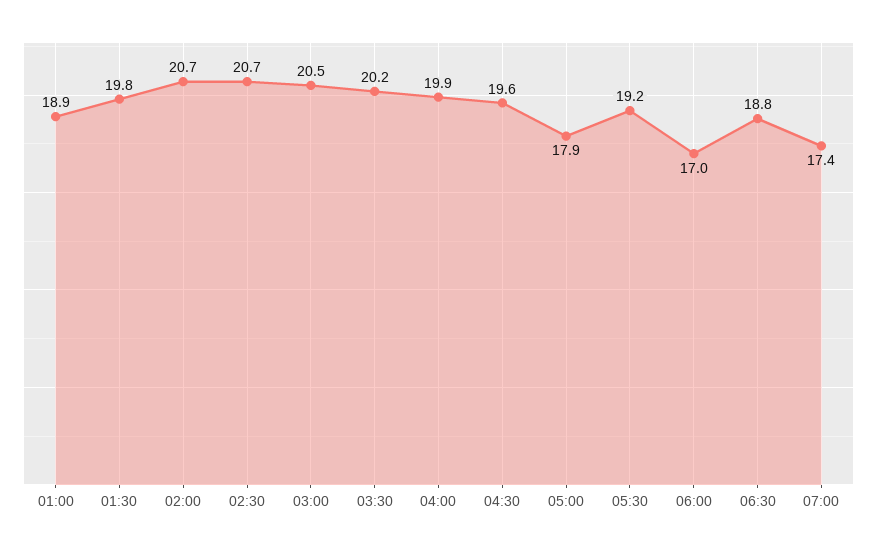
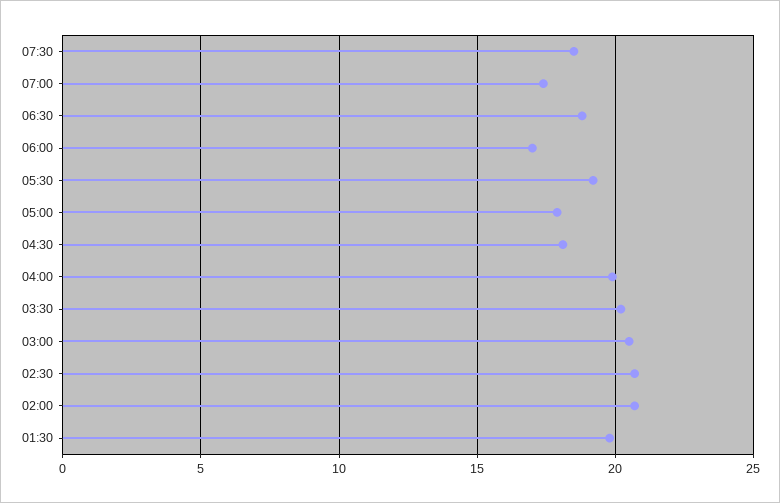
01:00: 18.9 -> none
04:30: 19.6 -> 18
07:30: none -> 18.5

